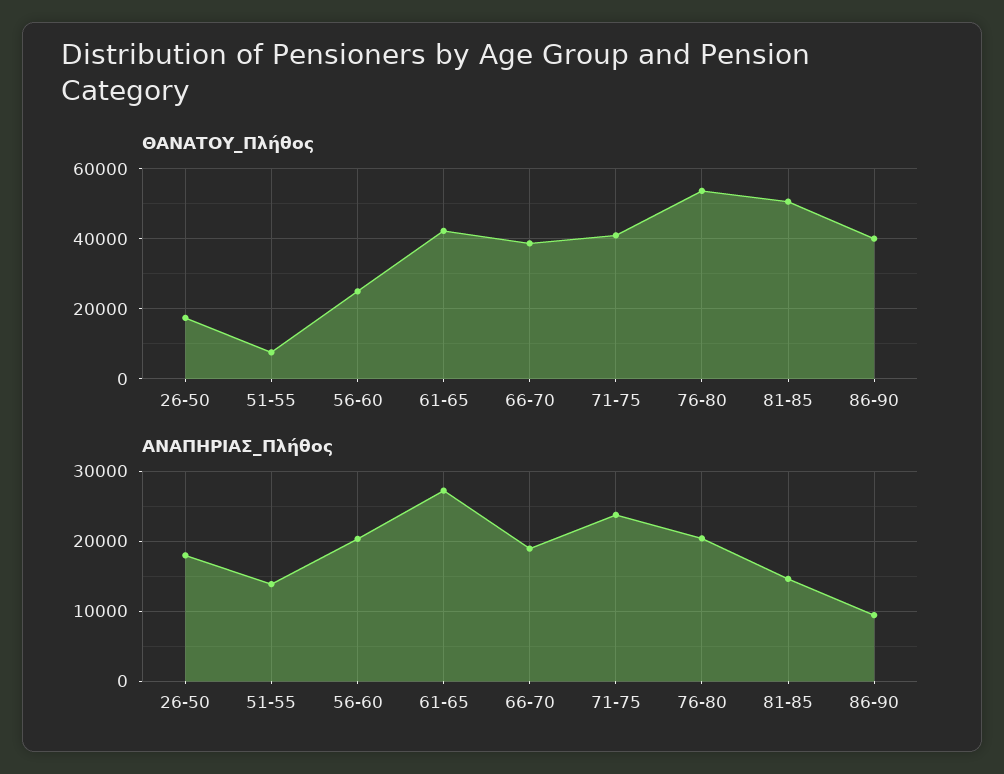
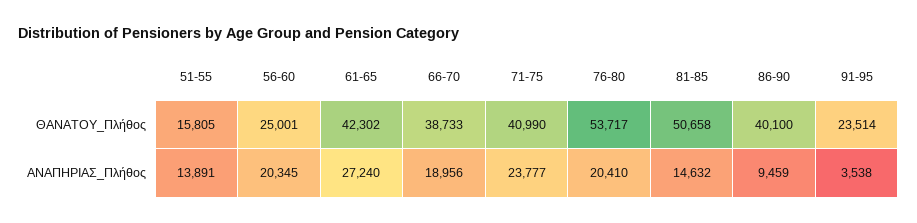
ΘΑΝΑΤΟΥ_Πλήθος, 26-50: 18000 -> none
ΘΑΝΑΤΟΥ_Πλήθος, 51-55: 8000 -> 15805
ΑΝΑΠΗΡΙΑΣ_Πλήθος, 26-50: 18000 -> none
ΘΑΝΑΤΟΥ_Πλήθος, 91-95: none -> 23514
ΑΝΑΠΗΡΙΑΣ_Πλήθος, 91-95: none -> 3538

